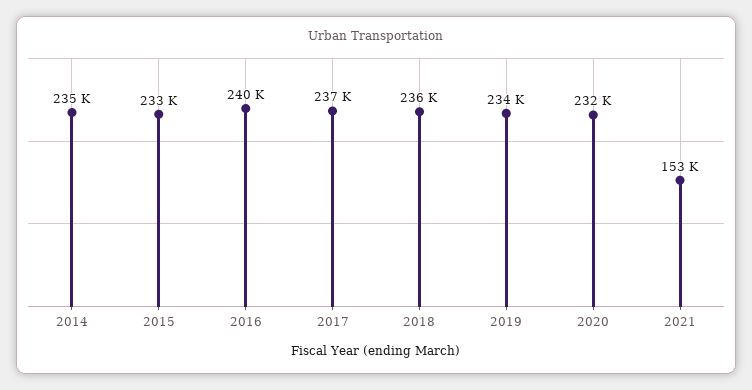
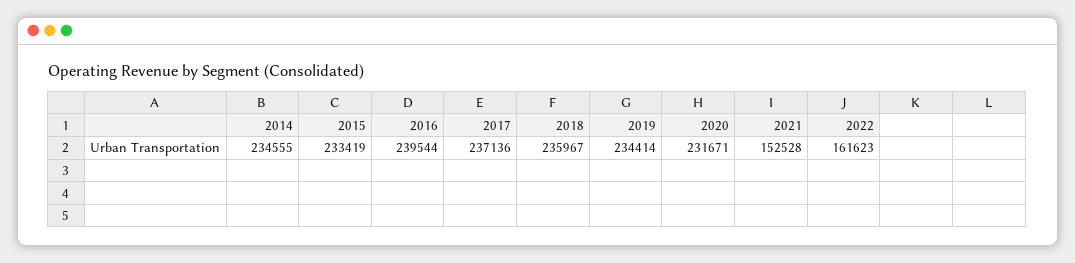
2022: none -> 161623

